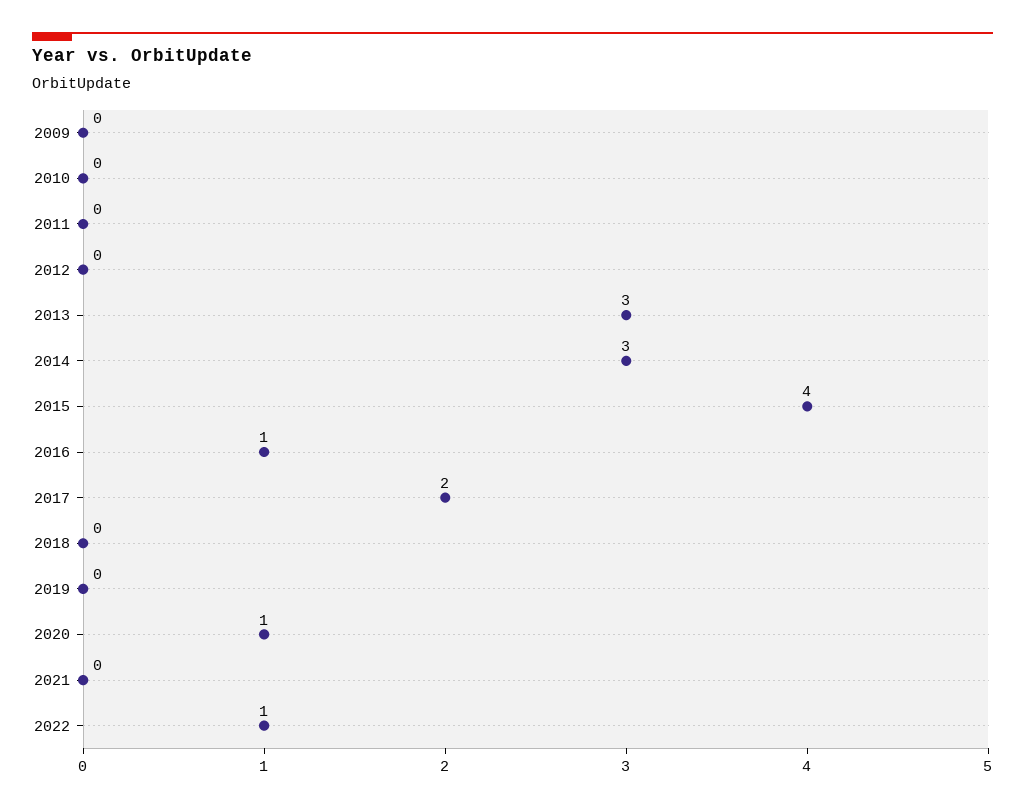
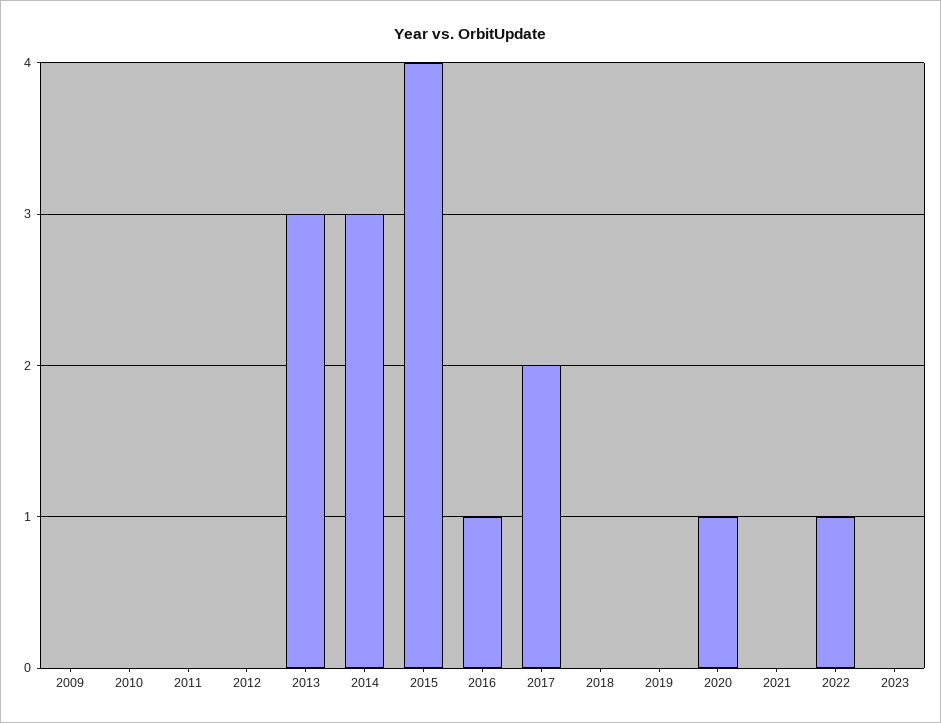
2023: none -> 0

